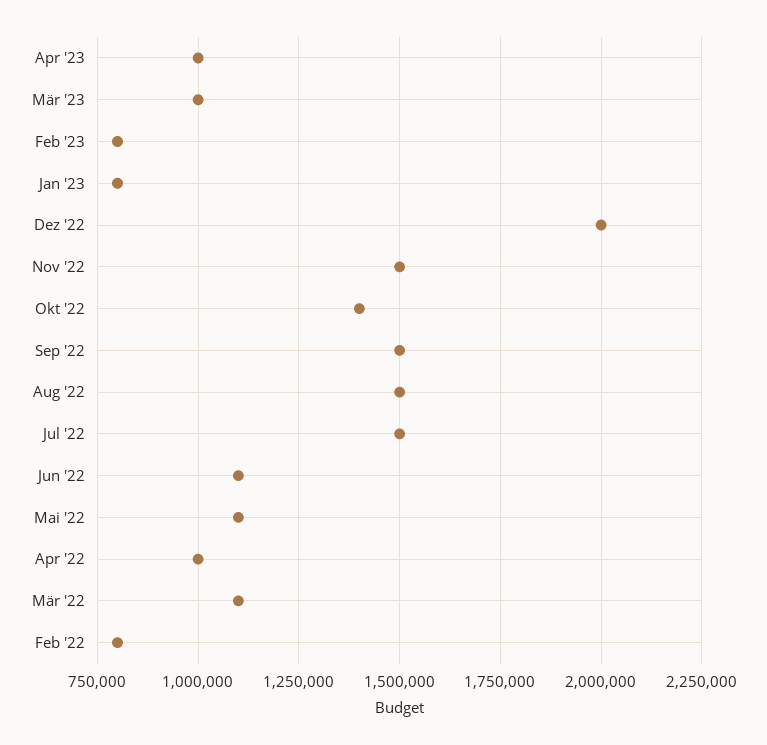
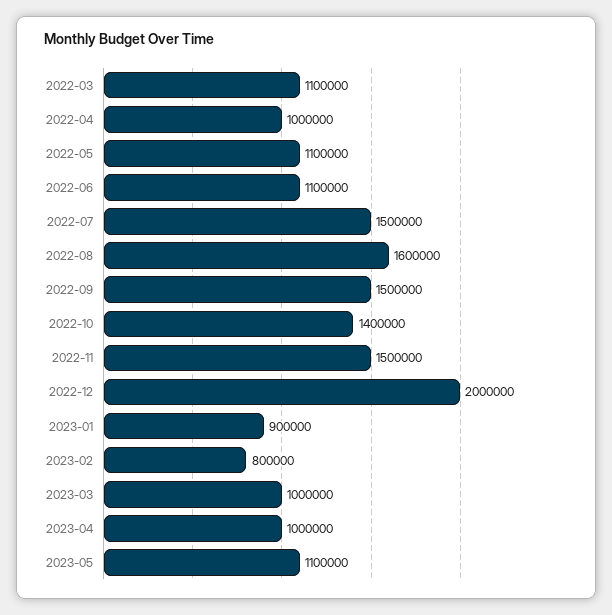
Jan '23: 800000 -> 900000
Aug '22: 1500000 -> 1600000
Feb '22: 800000 -> none
2023-05: none -> 1100000

